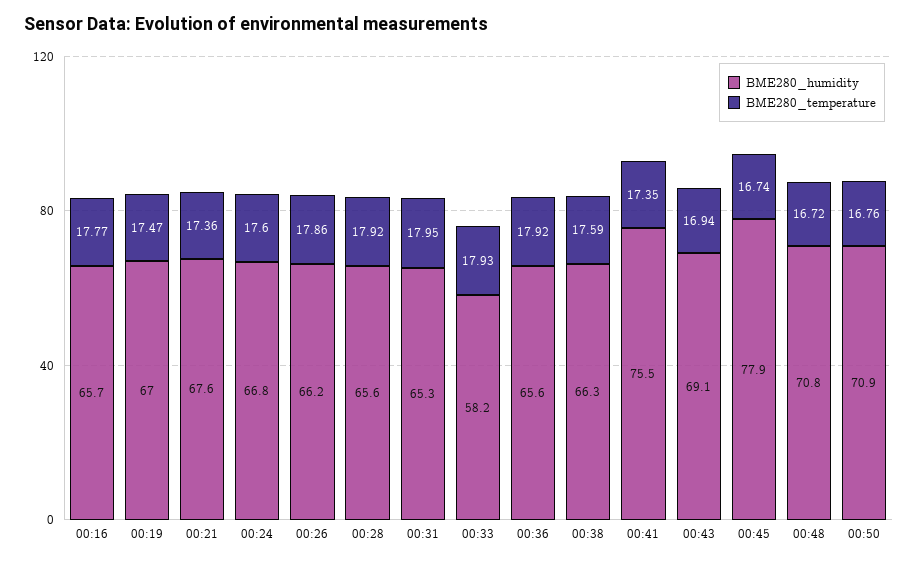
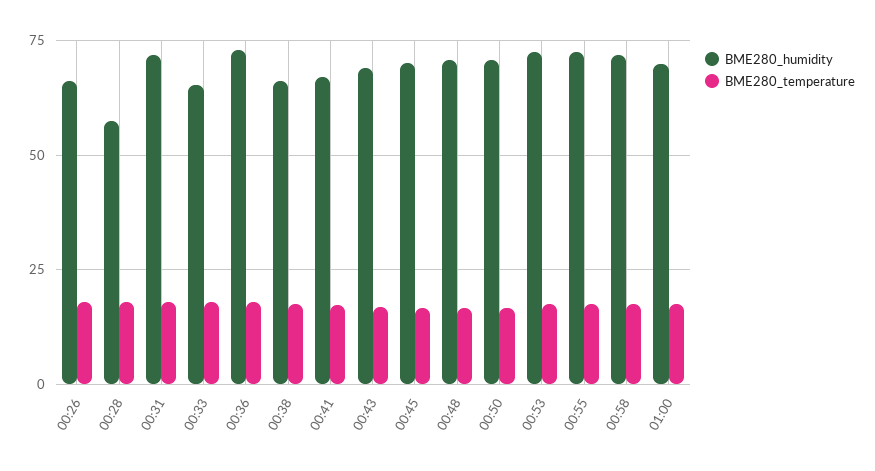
BME280_humidity, 00:16: 65.7 -> none
BME280_temperature, 00:16: 17.77 -> none
BME280_humidity, 00:19: 67 -> none
BME280_temperature, 00:19: 17.47 -> none
BME280_humidity, 00:21: 67.6 -> none
BME280_temperature, 00:21: 17.36 -> none
BME280_humidity, 00:24: 66.8 -> none
BME280_temperature, 00:24: 17.6 -> none
BME280_humidity, 00:28: 65.6 -> 57.5
BME280_humidity, 00:31: 65.3 -> 72.5
BME280_humidity, 00:33: 58.2 -> 65
BME280_humidity, 00:36: 65.6 -> 72.5
BME280_humidity, 00:41: 75.5 -> 67.5
BME280_humidity, 00:45: 77.9 -> 70
BME280_humidity, 00:53: none -> 72.5
BME280_temperature, 00:53: none -> 17.5
BME280_humidity, 00:55: none -> 72.5
BME280_temperature, 00:55: none -> 17.5
BME280_humidity, 00:58: none -> 72.5
BME280_temperature, 00:58: none -> 17.5
BME280_humidity, 01:00: none -> 70
BME280_temperature, 01:00: none -> 17.5

